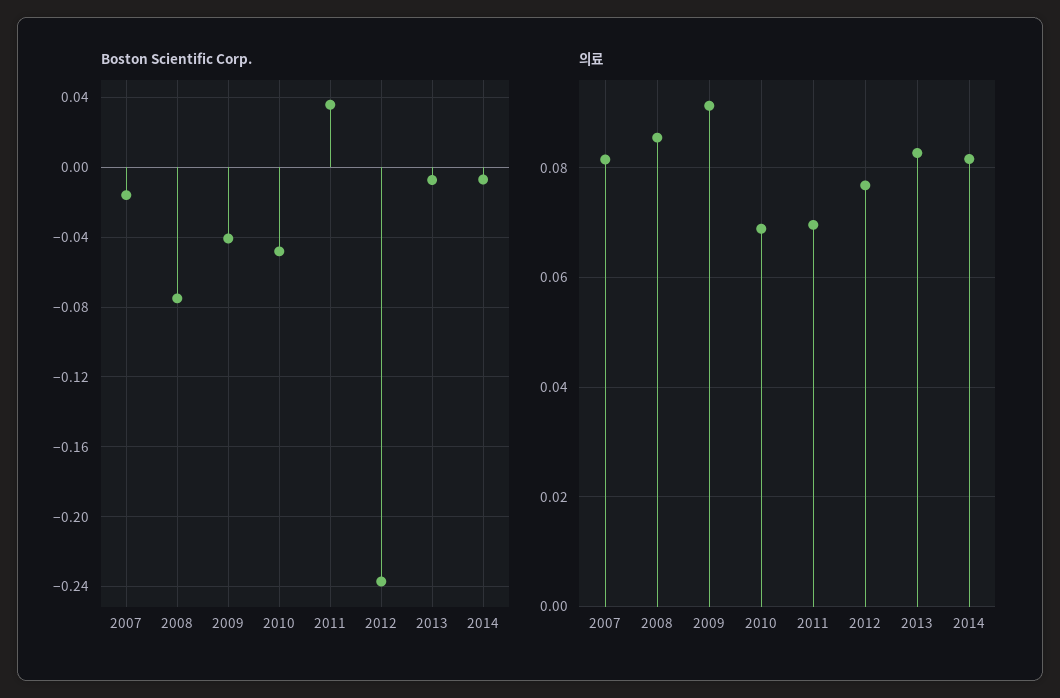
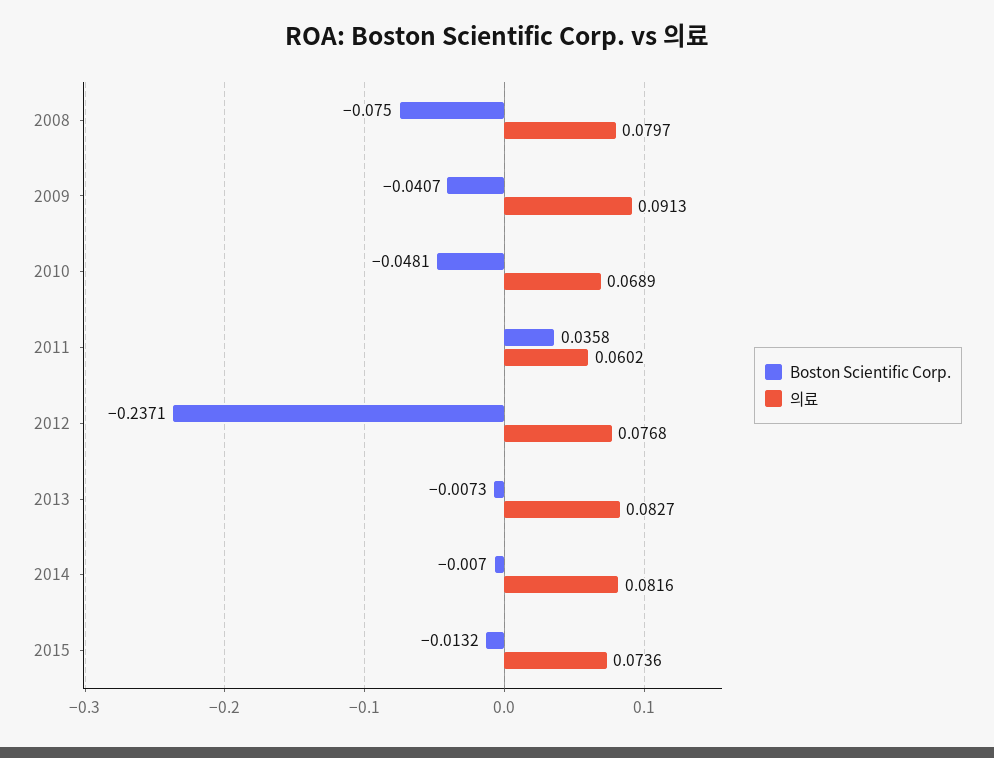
Boston Scientific Corp., 2007: -0.015 -> none
의료, 2007: 0.082 -> none
의료, 2008: 0.086 -> 0.0797
의료, 2011: 0.07 -> 0.0602
Boston Scientific Corp., 2015: none -> -0.0132
의료, 2015: none -> 0.0736

